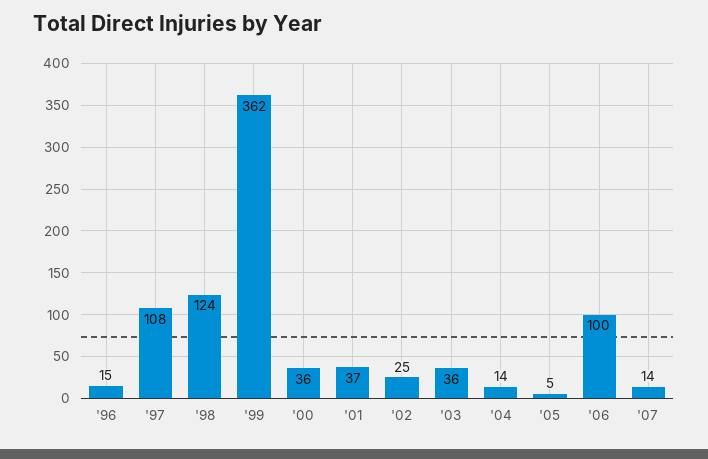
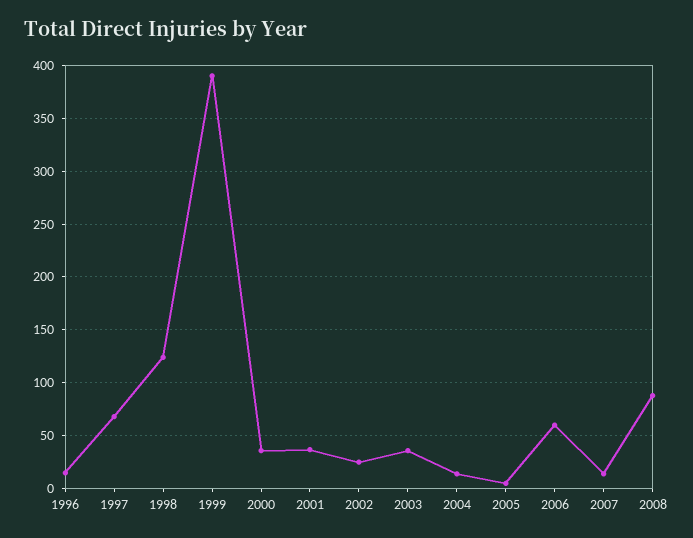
'97: 108 -> 70
'99: 362 -> 390
'06: 100 -> 60
2008: none -> 90

